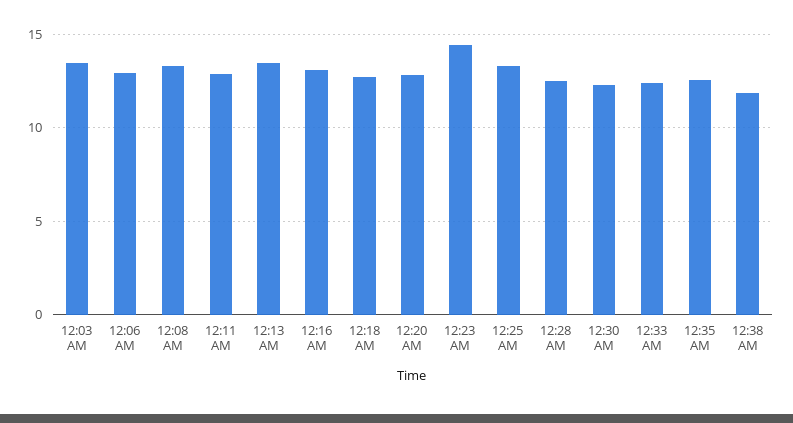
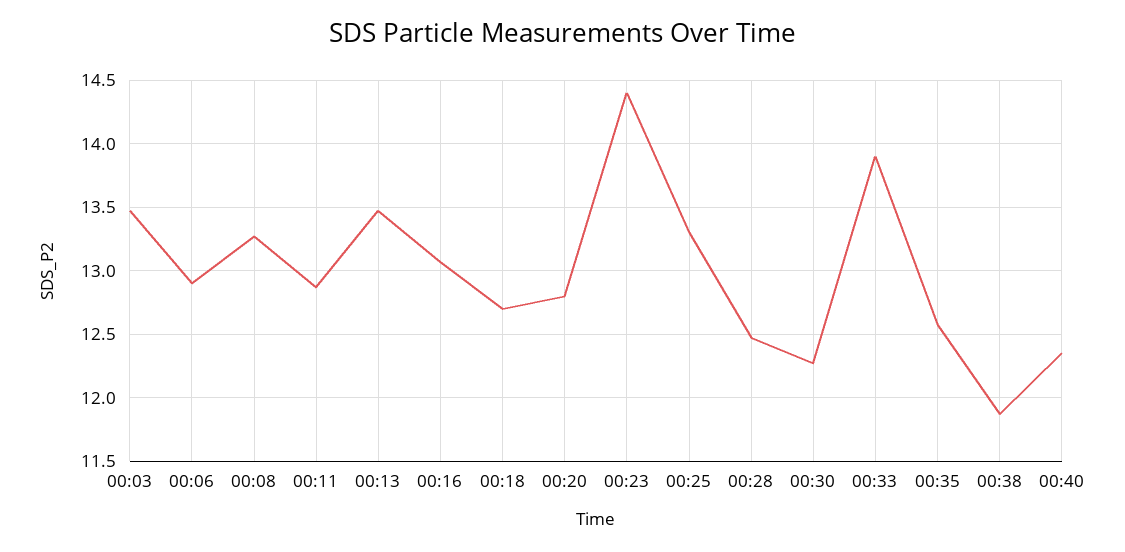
12:33 AM: 12.5 -> 13.9
00:40: none -> 12.35

